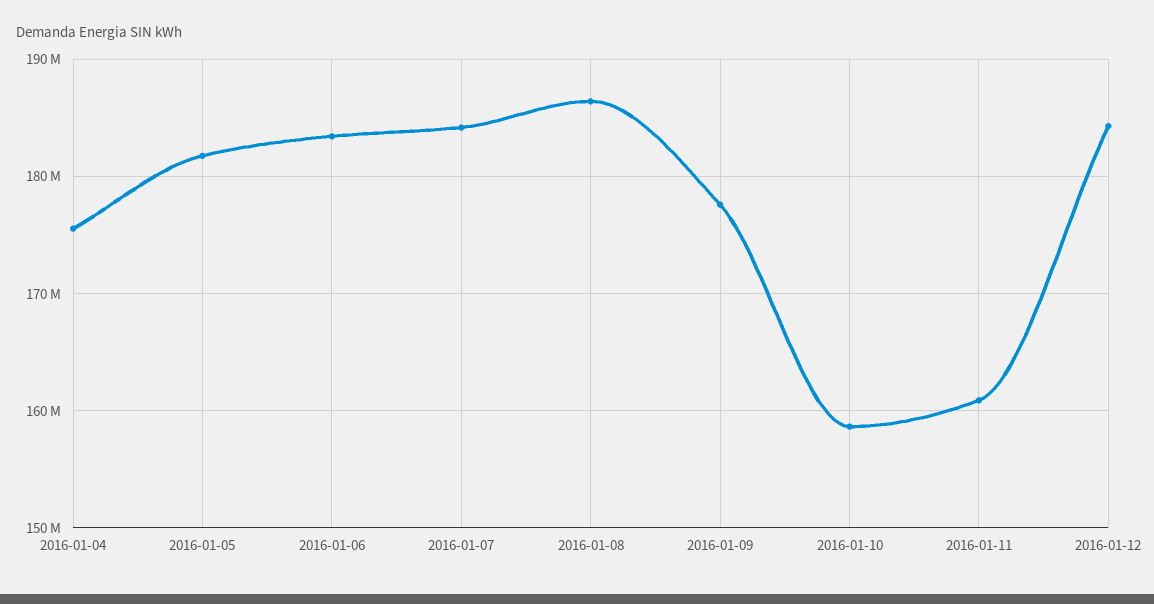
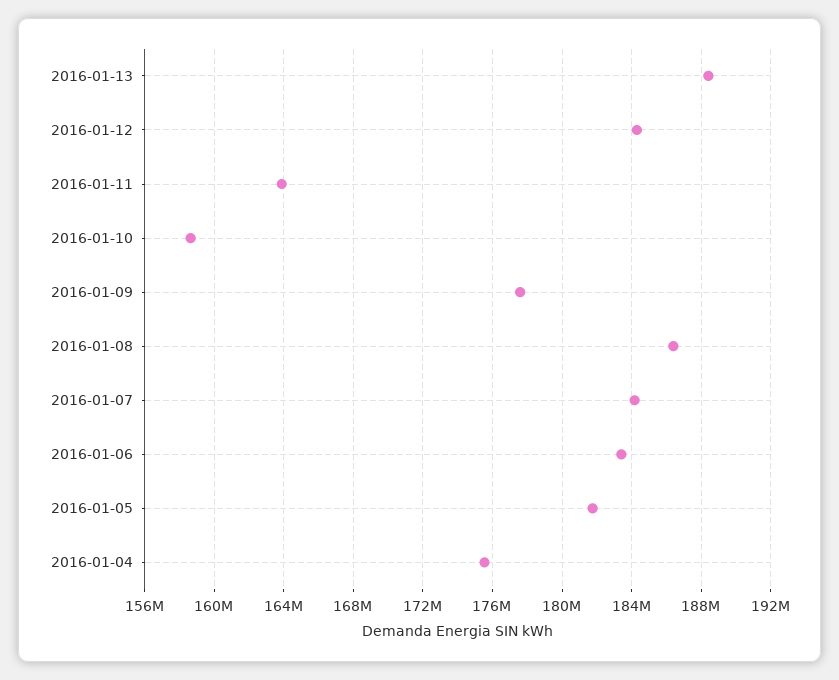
2016-01-11: 161000000 -> 164000000
2016-01-13: none -> 188500000

